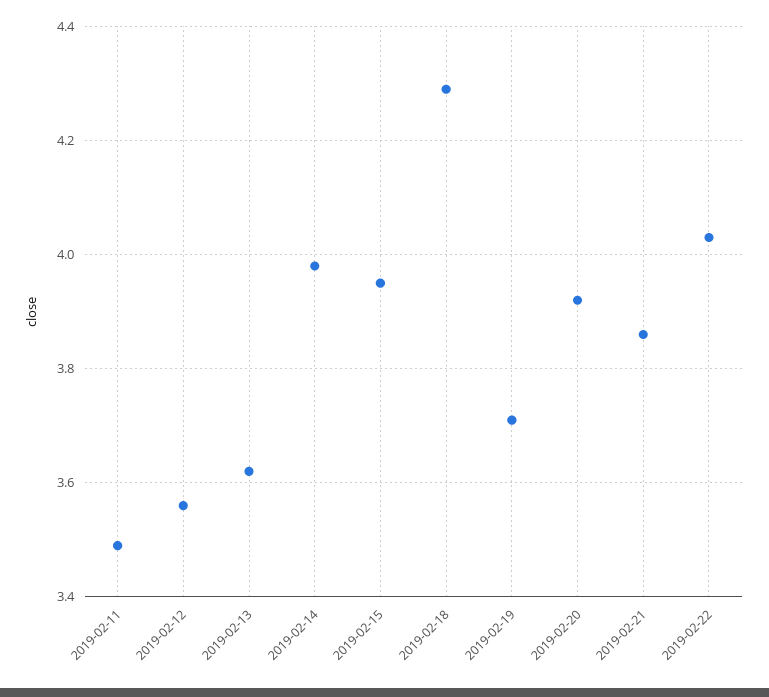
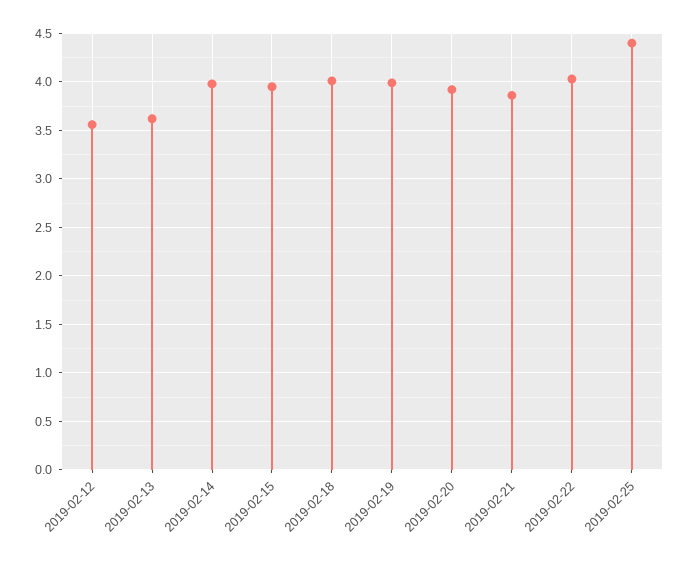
2019-02-11: 3.5 -> none
2019-02-18: 4.3 -> 4
2019-02-19: 3.7 -> 4
2019-02-25: none -> 4.4

